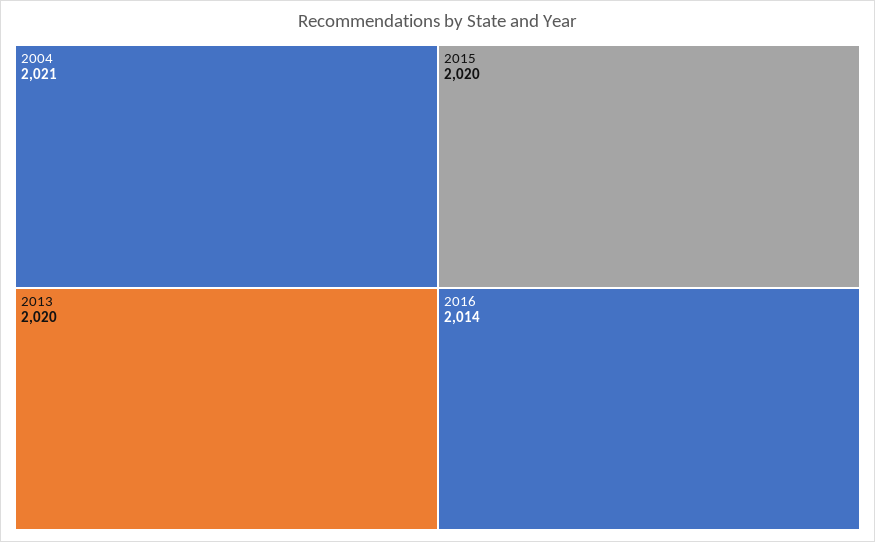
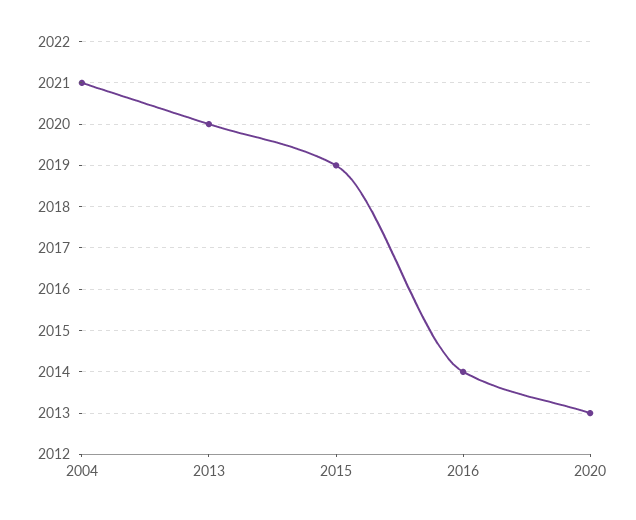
2015: 2020 -> 2019
2020: none -> 2013

